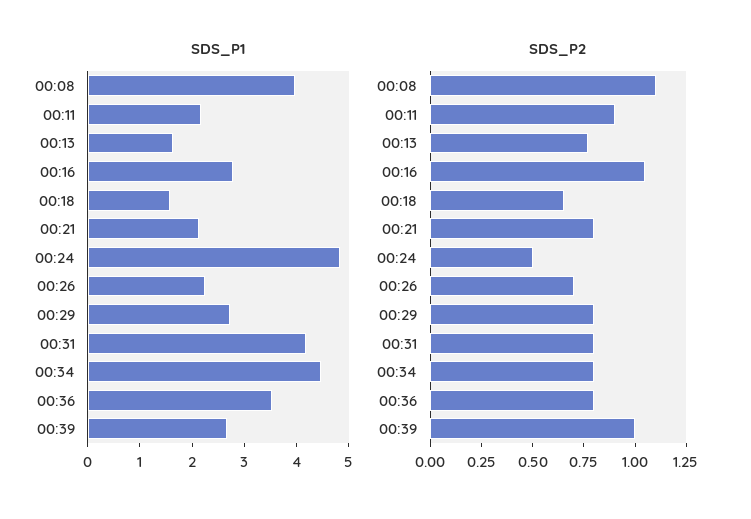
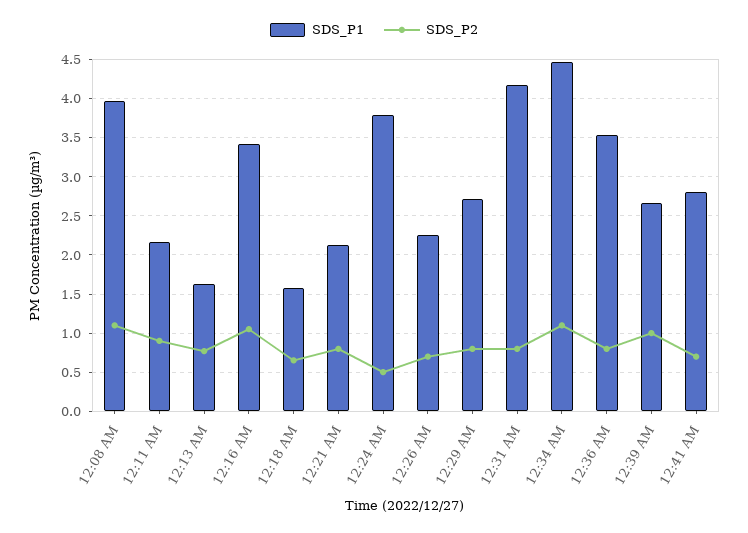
SDS_P1, 00:16: 2.8 -> 3.4
SDS_P1, 00:24: 4.8 -> 3.8
SDS_P2, 00:34: 0.8 -> 1.1
SDS_P1, 12:41 AM: none -> 2.8
SDS_P2, 12:41 AM: none -> 0.7

